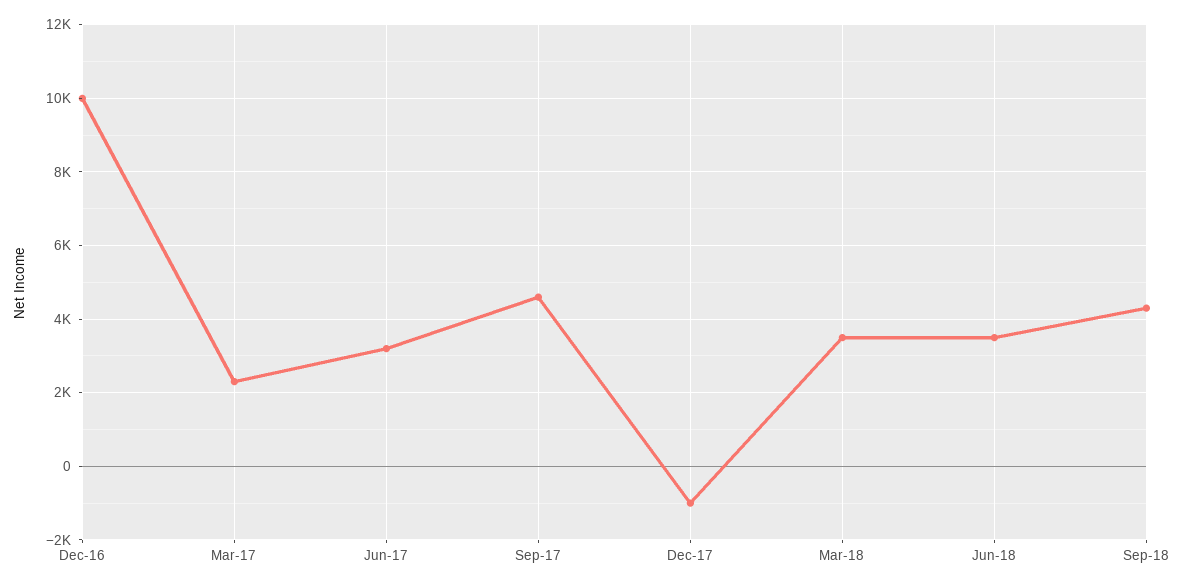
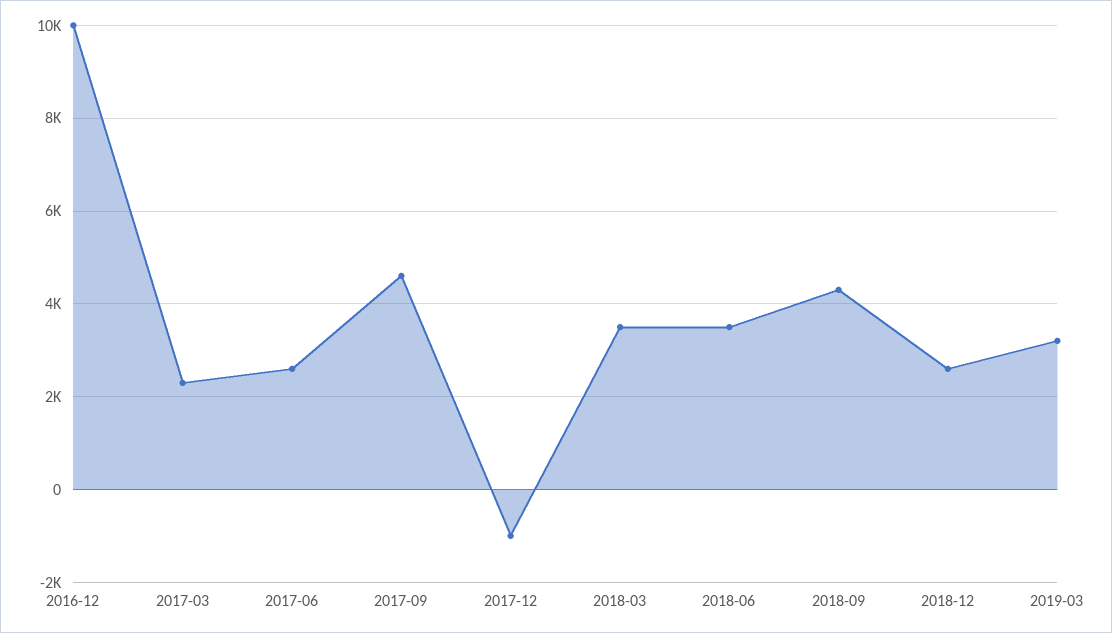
Jun-17: 3200 -> 2600
2018-12: none -> 2600
2019-03: none -> 3200

